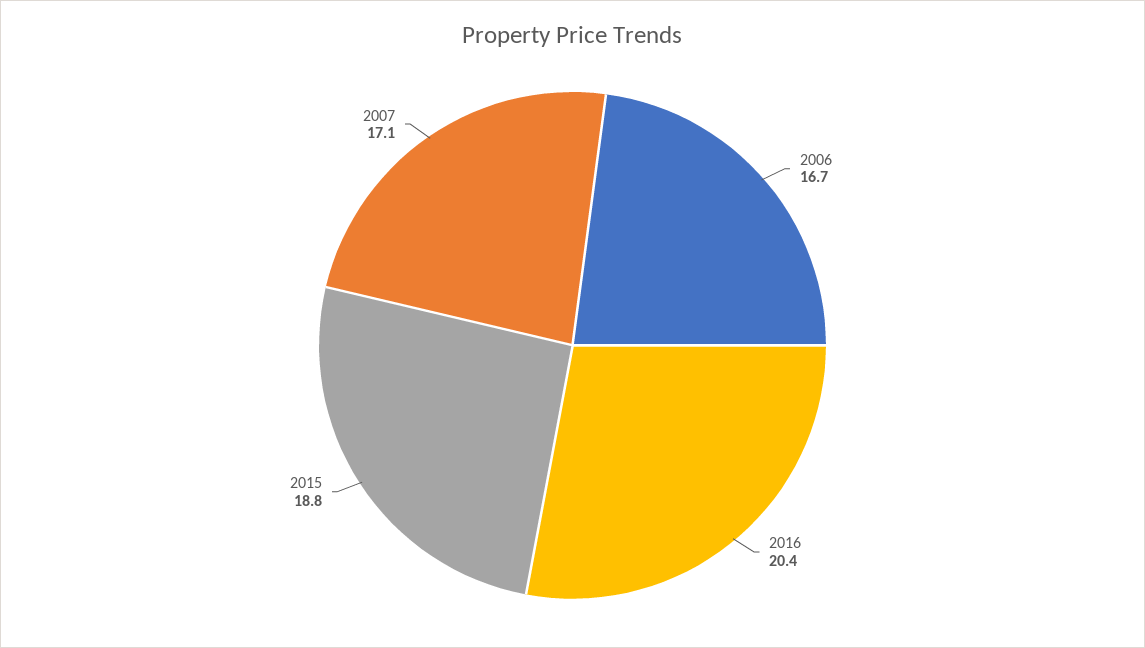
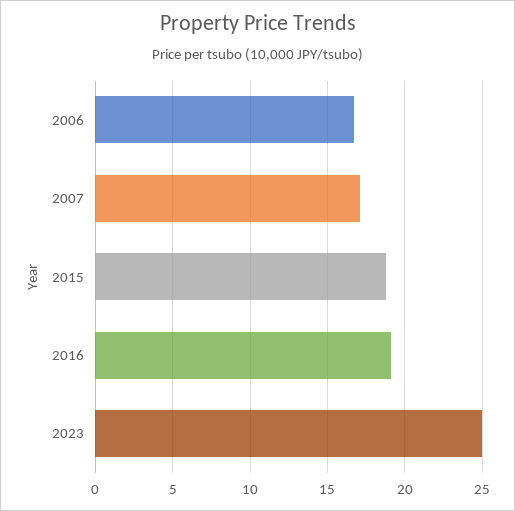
2016: 20.4 -> 19
2023: none -> 25

